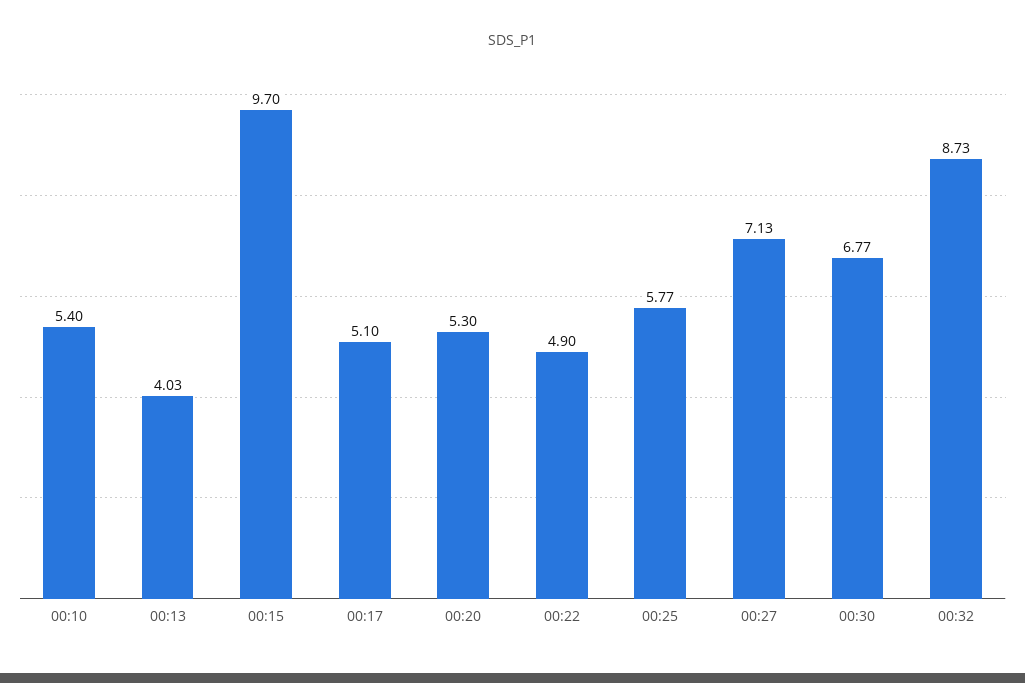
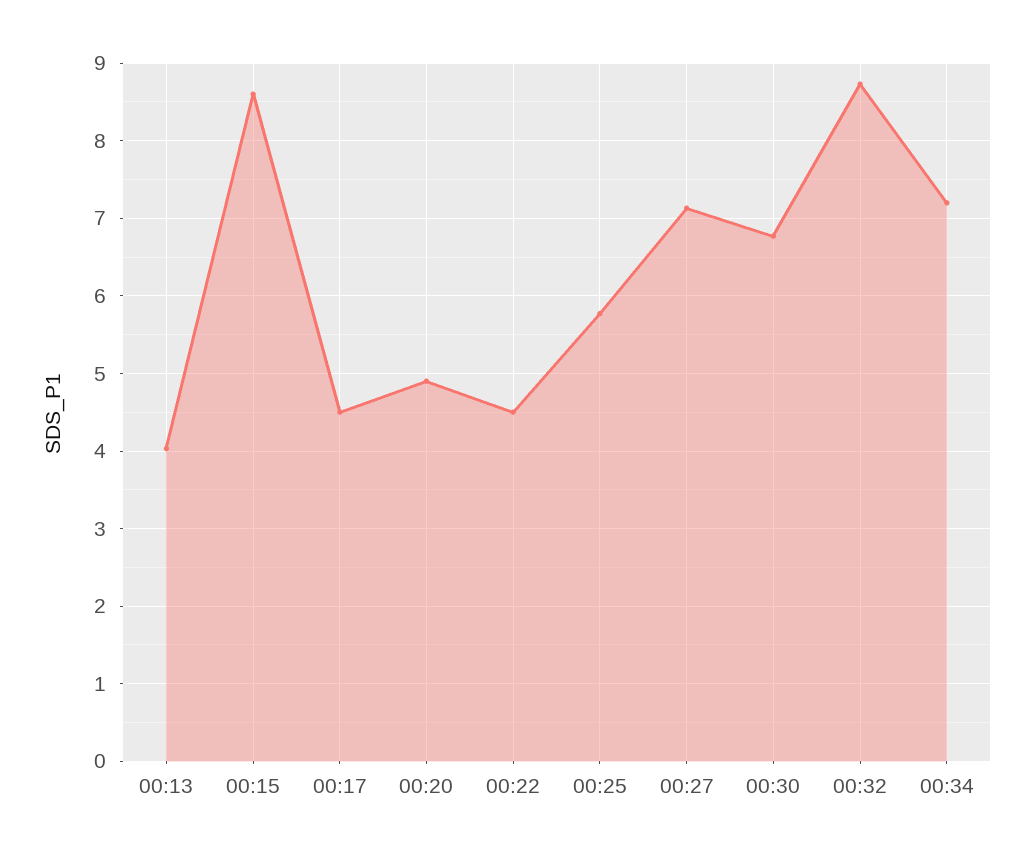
00:10: 5.4 -> none
00:15: 9.7 -> 8.6
00:17: 5.1 -> 4.5
00:20: 5.3 -> 4.9
00:22: 4.9 -> 4.5
00:34: none -> 7.2

